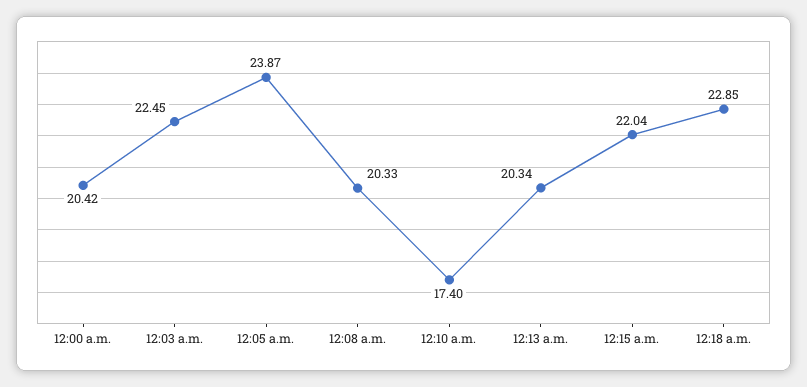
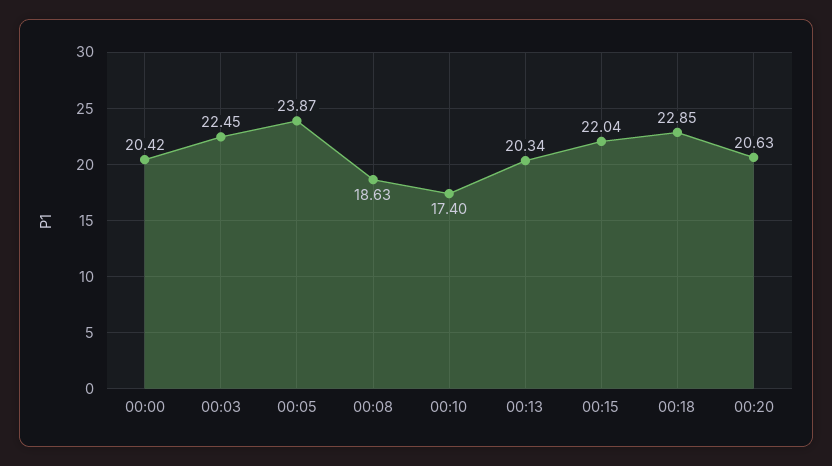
12:08 a.m.: 20.33 -> 18.63
00:20: none -> 20.63

